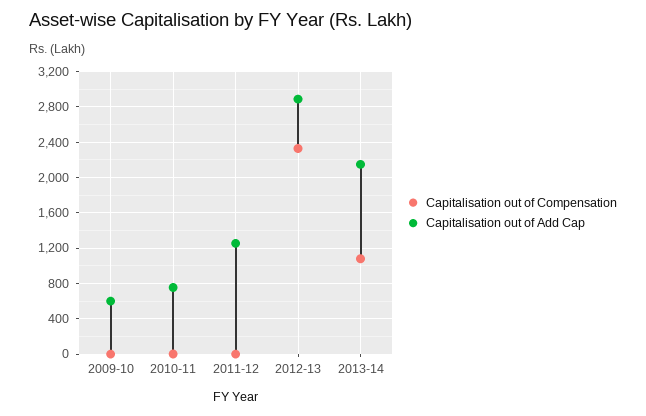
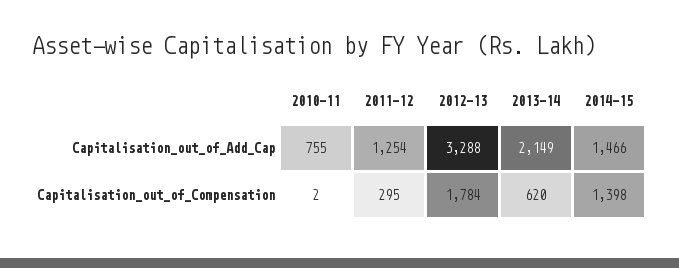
Capitalisation out of Compensation, 2009-10: 0 -> none
Capitalisation out of Add Cap, 2009-10: 600 -> none
Capitalisation out of Compensation, 2011-12: 0 -> 295
Capitalisation out of Compensation, 2012-13: 2300 -> 1784
Capitalisation out of Add Cap, 2012-13: 2900 -> 3288
Capitalisation out of Compensation, 2013-14: 1100 -> 620
Capitalisation out of Add Cap, 2014-15: none -> 1466
Capitalisation out of Compensation, 2014-15: none -> 1398

